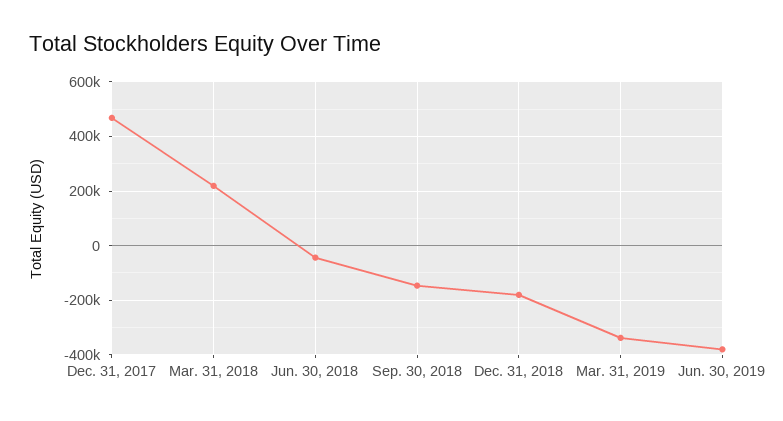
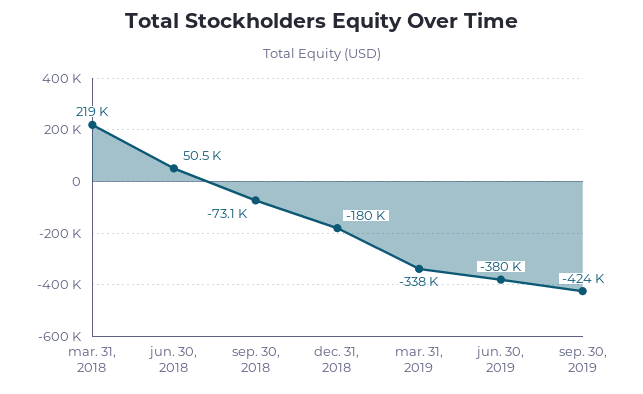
Dec. 31, 2017: 475000 -> none
Jun. 30, 2018: -50000 -> 50500
Sep. 30, 2018: -150000 -> -73100
sep. 30, 2019: none -> -424000

